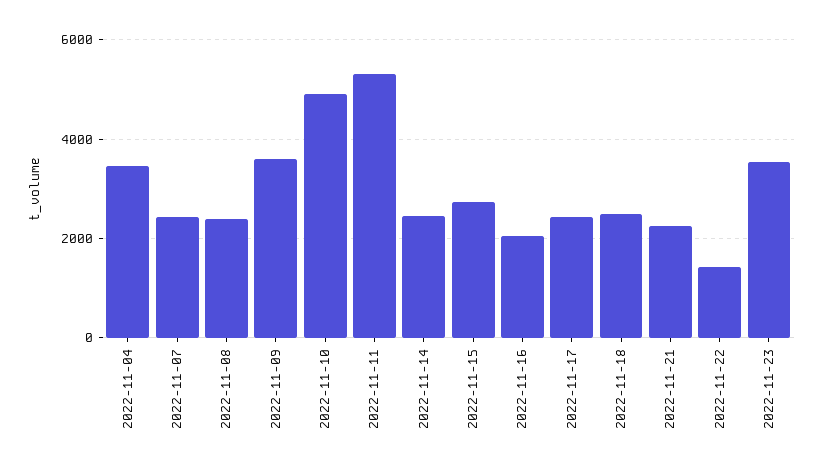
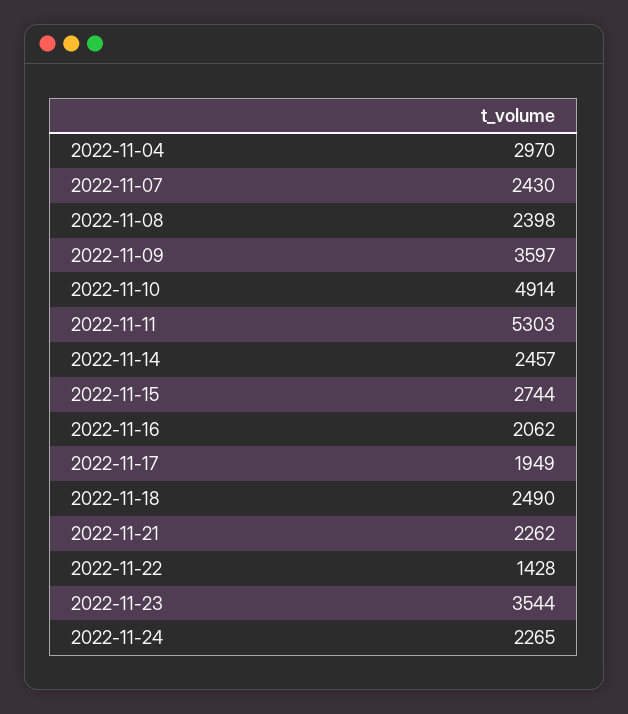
2022-11-04: 3400 -> 2970
2022-11-17: 2400 -> 1949
2022-11-24: none -> 2265

